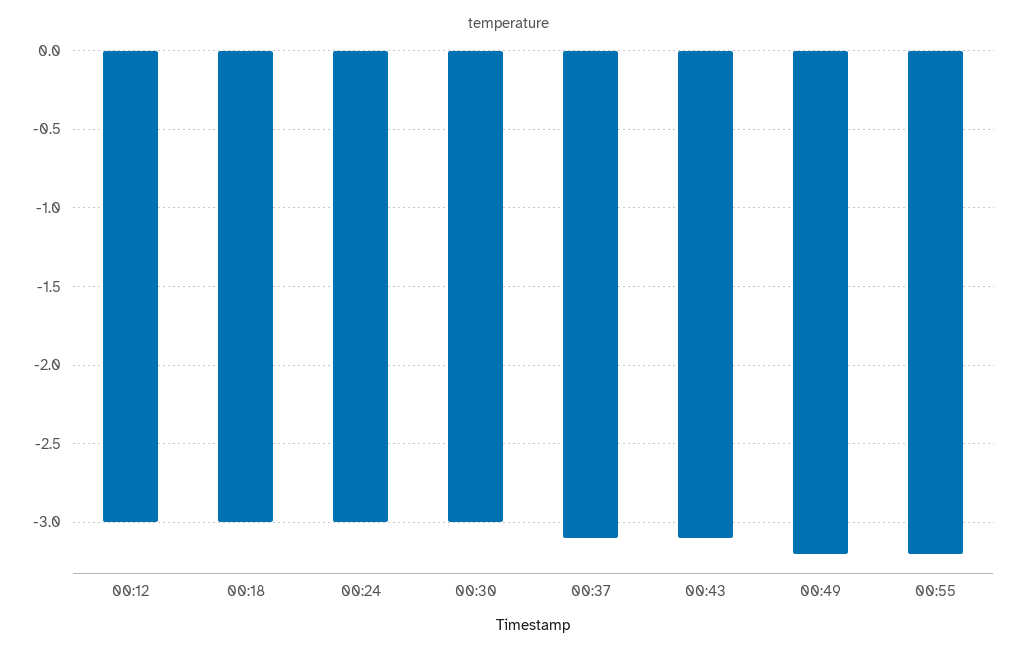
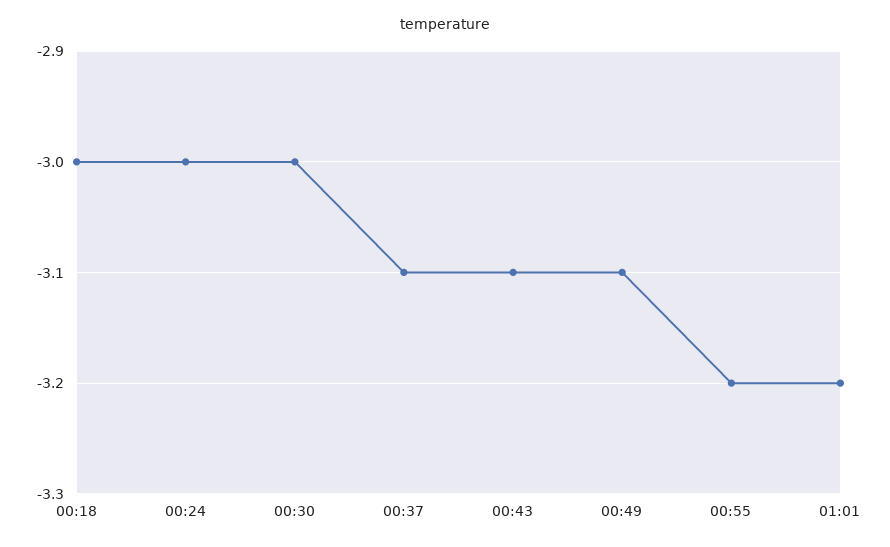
00:12: -3 -> none
00:49: -3.2 -> -3.1
01:01: none -> -3.2

